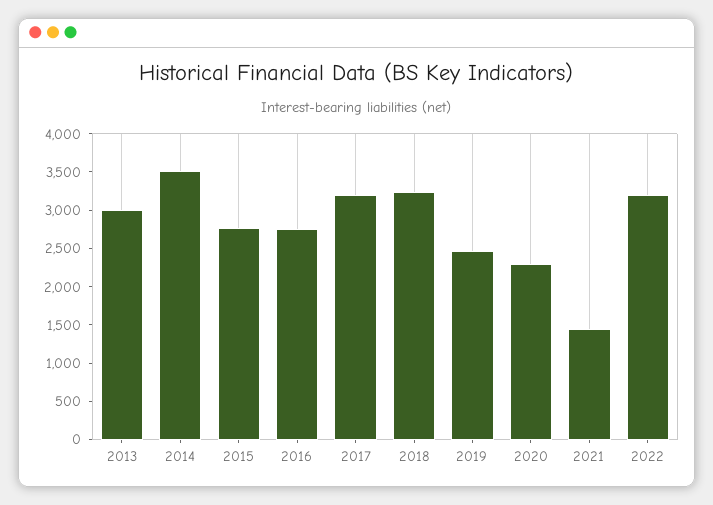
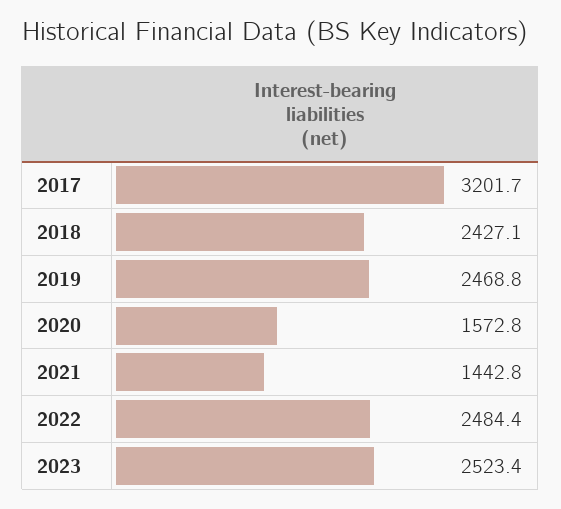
2013: 3000 -> none
2014: 3500 -> none
2015: 2750 -> none
2016: 2750 -> none
2018: 3250 -> 2427.1
2020: 2250 -> 1572.8
2022: 3250 -> 2484.4
2023: none -> 2523.4

